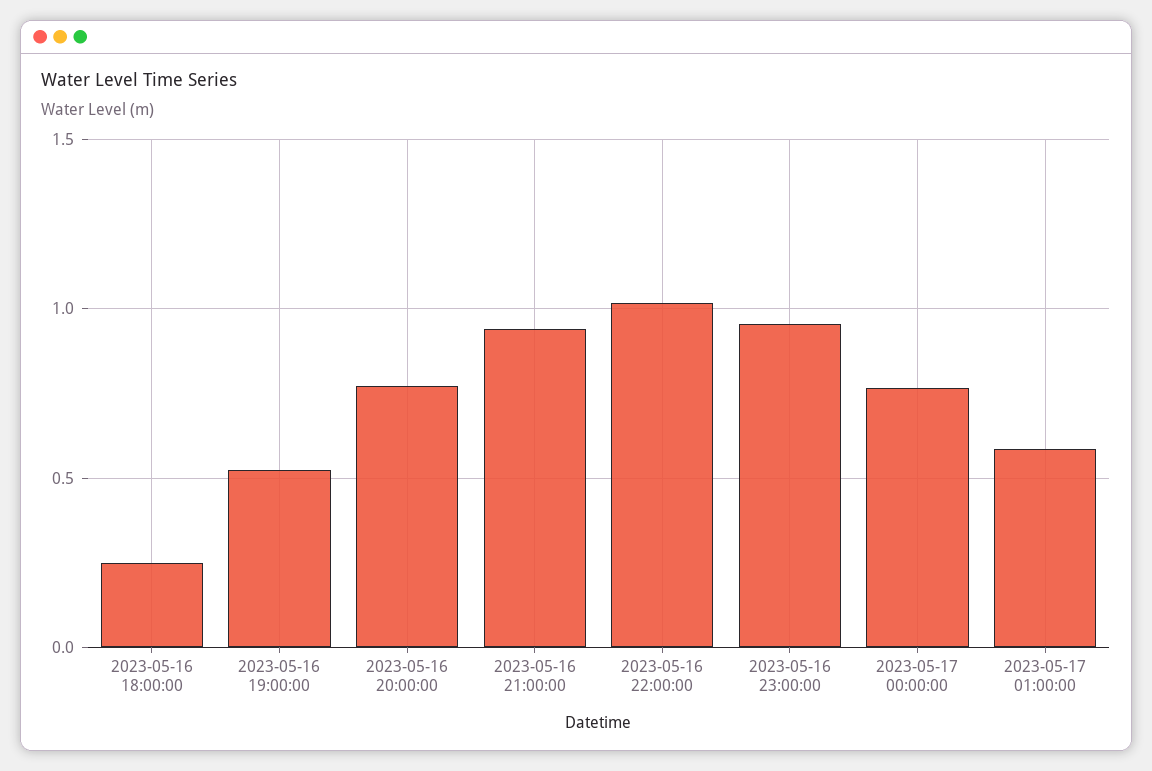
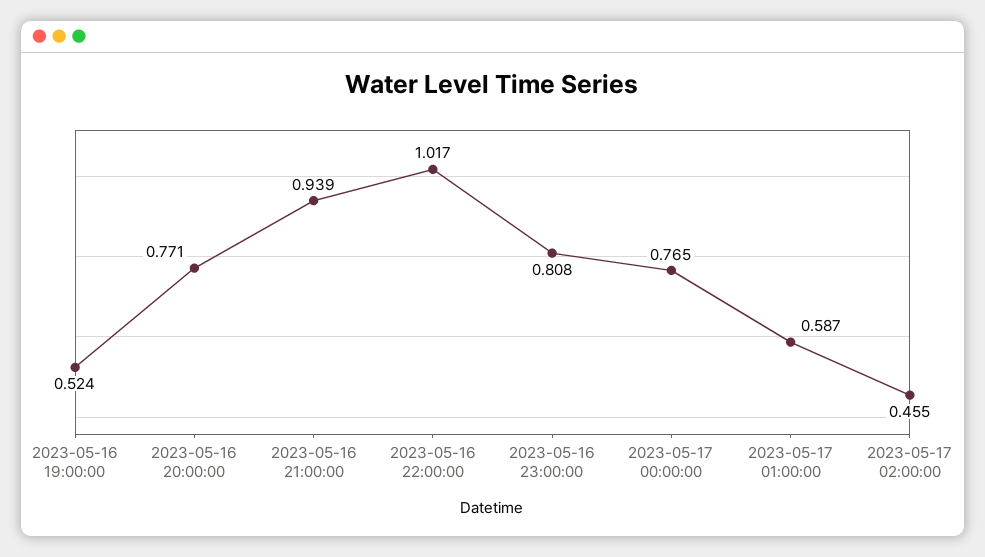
2023-05-16 18:00:00: 0.25 -> none
2023-05-16 23:00:00: 0.95 -> 0.808
2023-05-17 02:00:00: none -> 0.455

